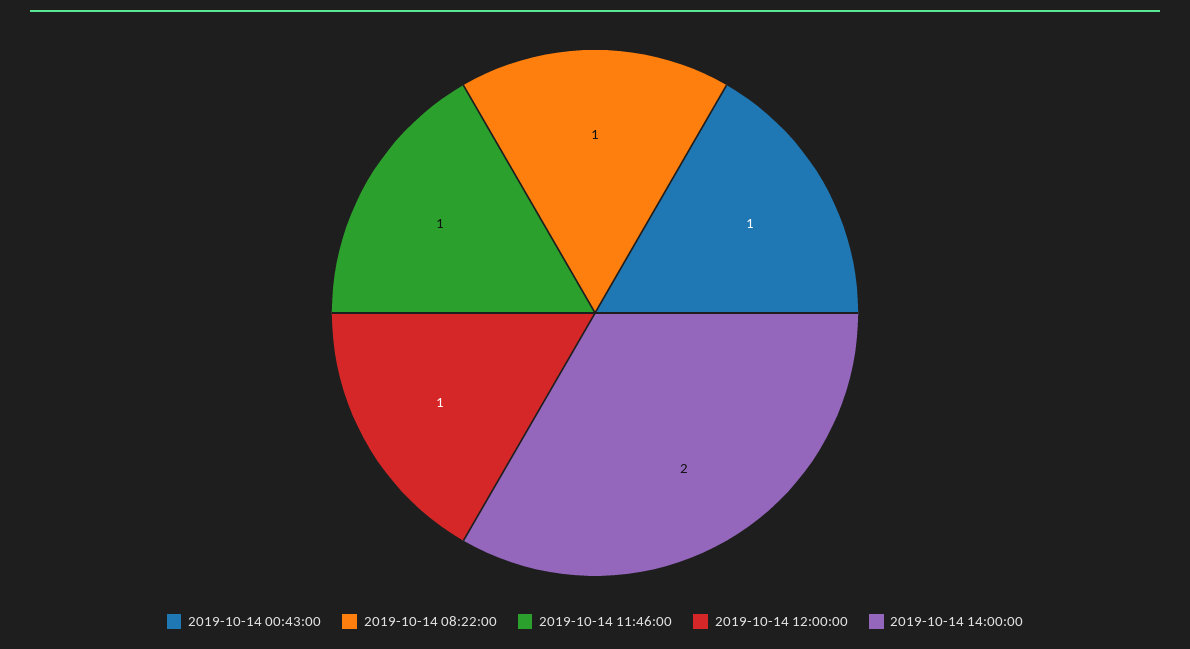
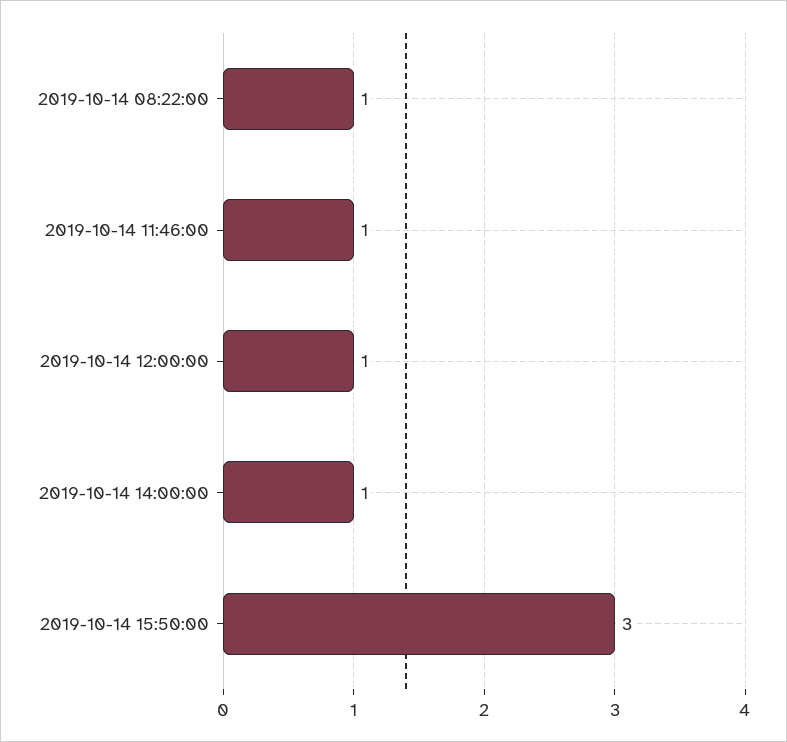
2019-10-14 00:43:00: 1 -> none
2019-10-14 14:00:00: 2 -> 1
2019-10-14 15:50:00: none -> 3

